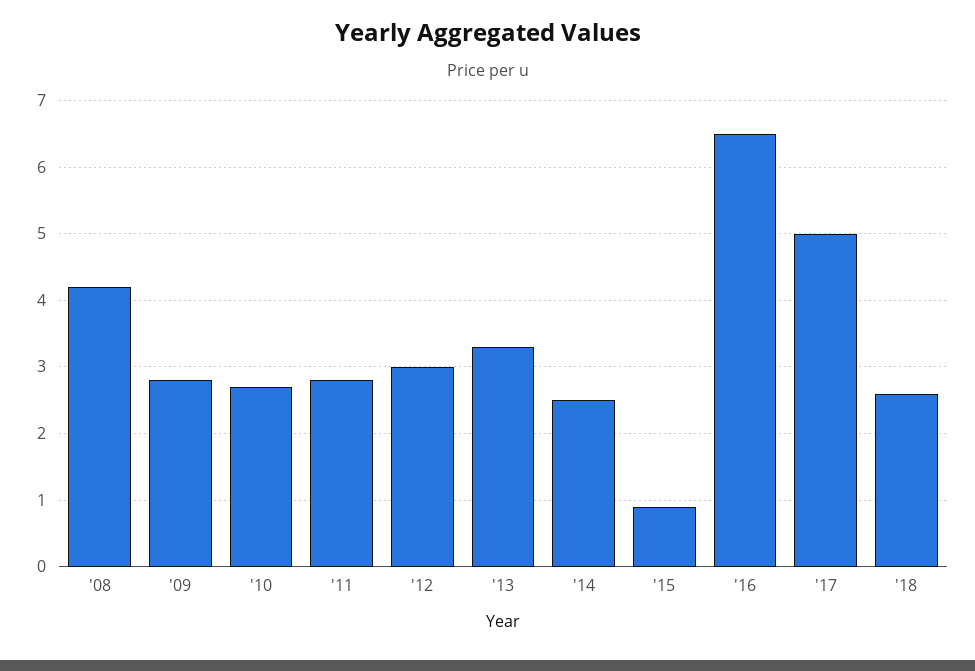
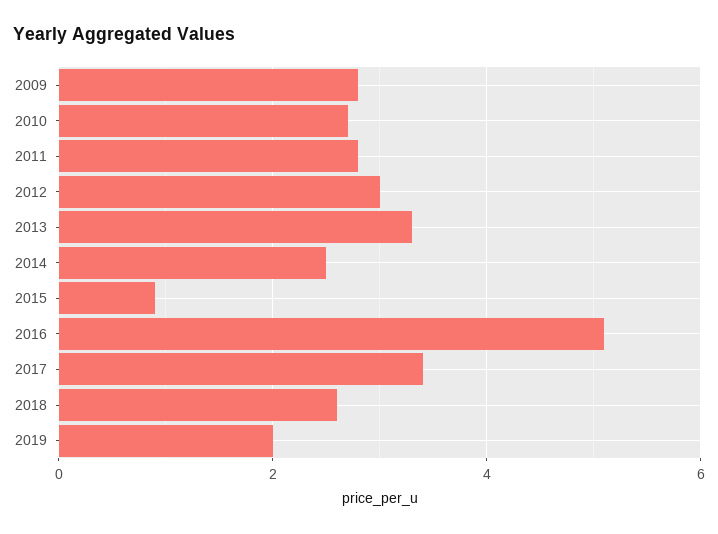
'08: 4.2 -> none
'16: 6.5 -> 5
'17: 5 -> 3.5
2019: none -> 2

